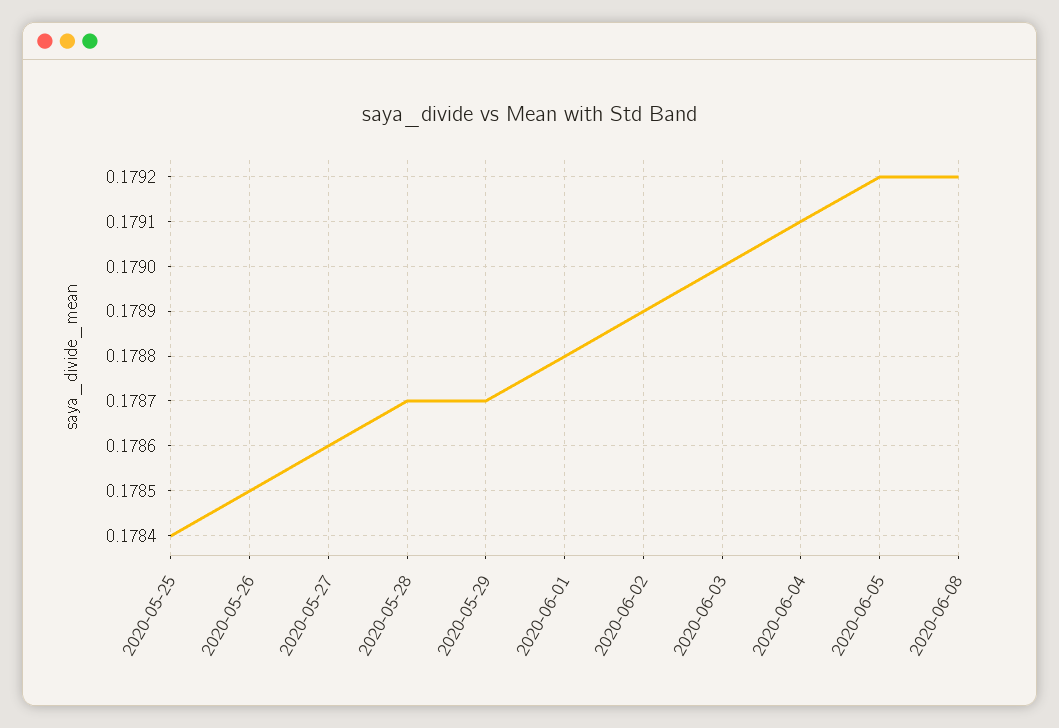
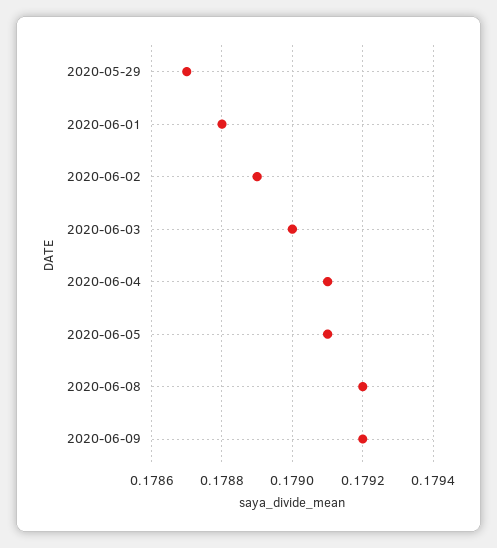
2020-05-25: 0.1784 -> none
2020-05-26: 0.1785 -> none
2020-05-27: 0.1786 -> none
2020-05-28: 0.1787 -> none
2020-06-05: 0.1792 -> 0.1791
2020-06-09: none -> 0.1792

